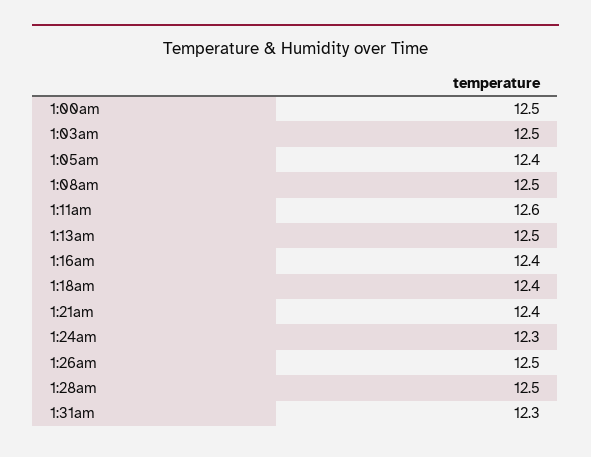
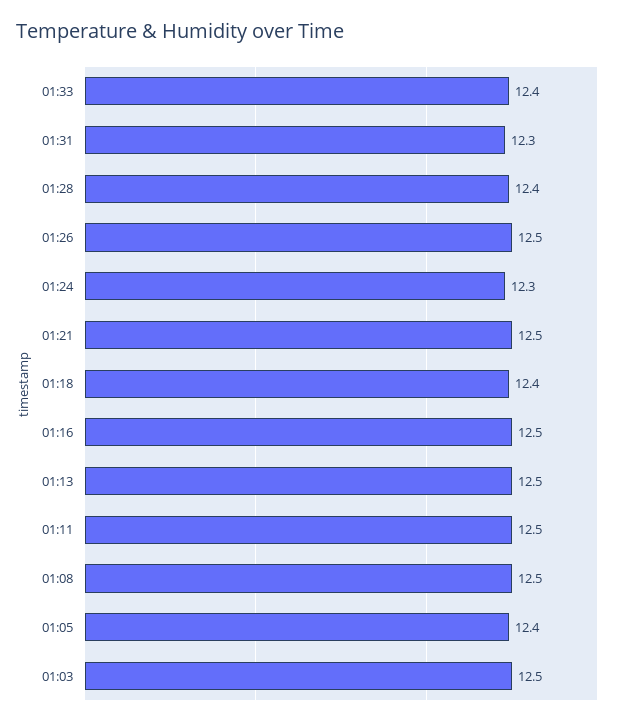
1:00am: 12.5 -> none
1:11am: 12.6 -> 12.5
1:16am: 12.4 -> 12.5
1:21am: 12.4 -> 12.5
1:28am: 12.5 -> 12.4
01:33: none -> 12.4

